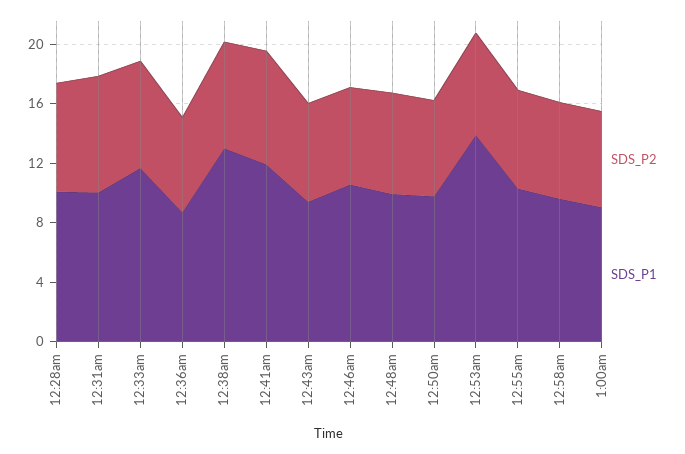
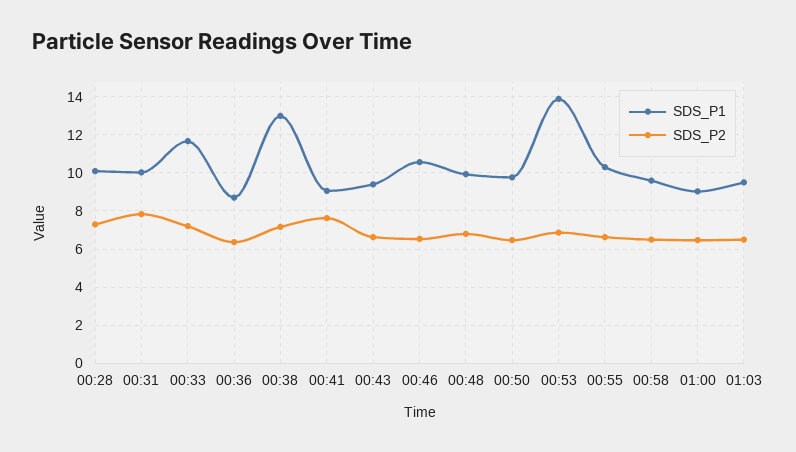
SDS_P1, 12:41am: 12 -> 9
SDS_P1, 01:03: none -> 9.5
SDS_P2, 01:03: none -> 6.5

